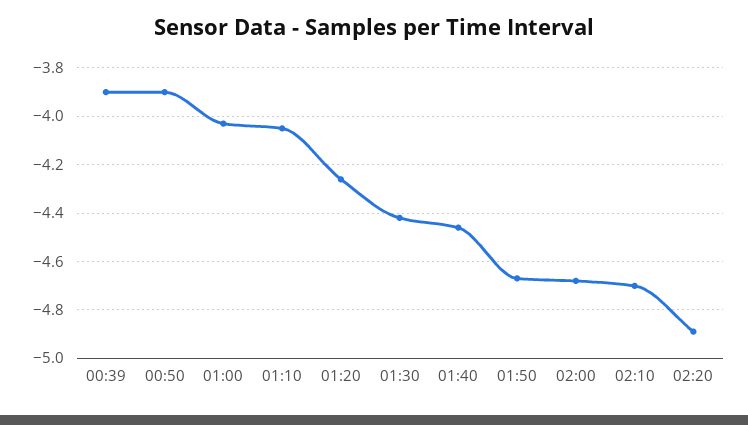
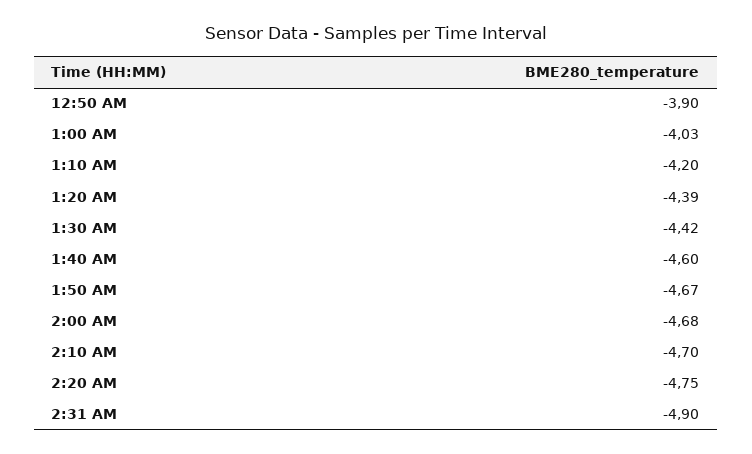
00:39: -3.9 -> none
01:10: -4.05 -> -4.2
01:20: -4.25 -> -4.39
01:40: -4.45 -> -4.6
02:20: -4.9 -> -4.75
2:31 AM: none -> -4.9

